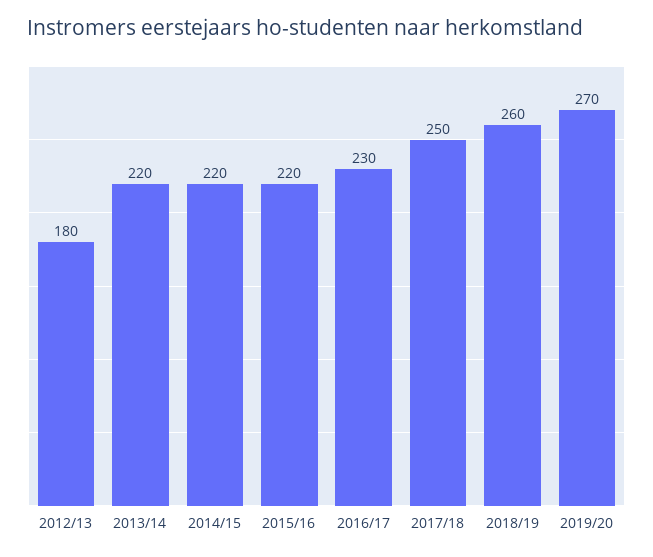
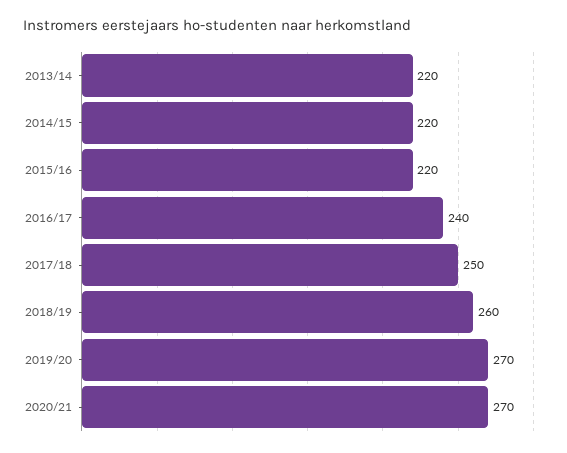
2012/13: 180 -> none
2016/17: 230 -> 240
2020/21: none -> 270

